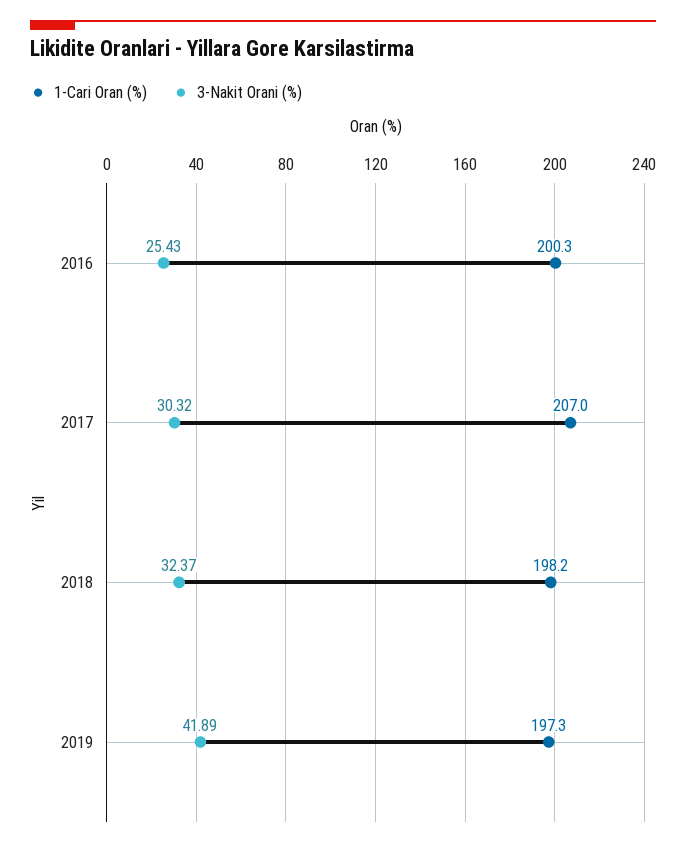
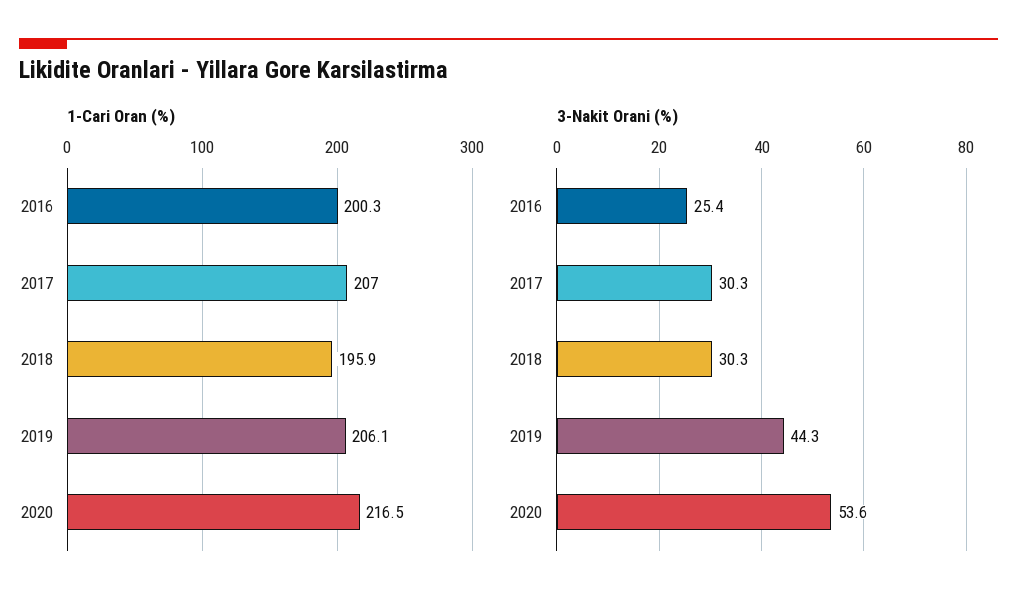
1-Cari Oran (%), 2018: 198.2 -> 195.9
3-Nakit Orani (%), 2018: 32.37 -> 30.3
1-Cari Oran (%), 2019: 197.3 -> 206.1
3-Nakit Orani (%), 2019: 41.89 -> 44.3
1-Cari Oran (%), 2020: none -> 216.5
3-Nakit Orani (%), 2020: none -> 53.6

